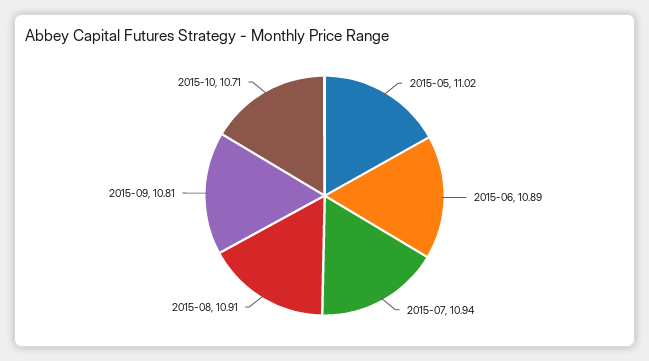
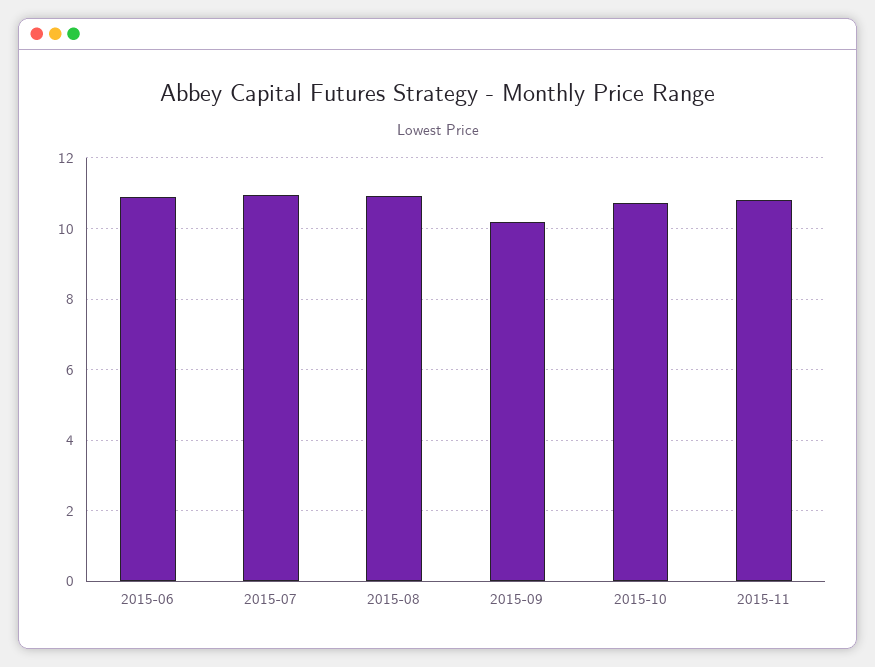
2015-05: 11.02 -> none
2015-09: 10.81 -> 10.2
2015-11: none -> 10.8

